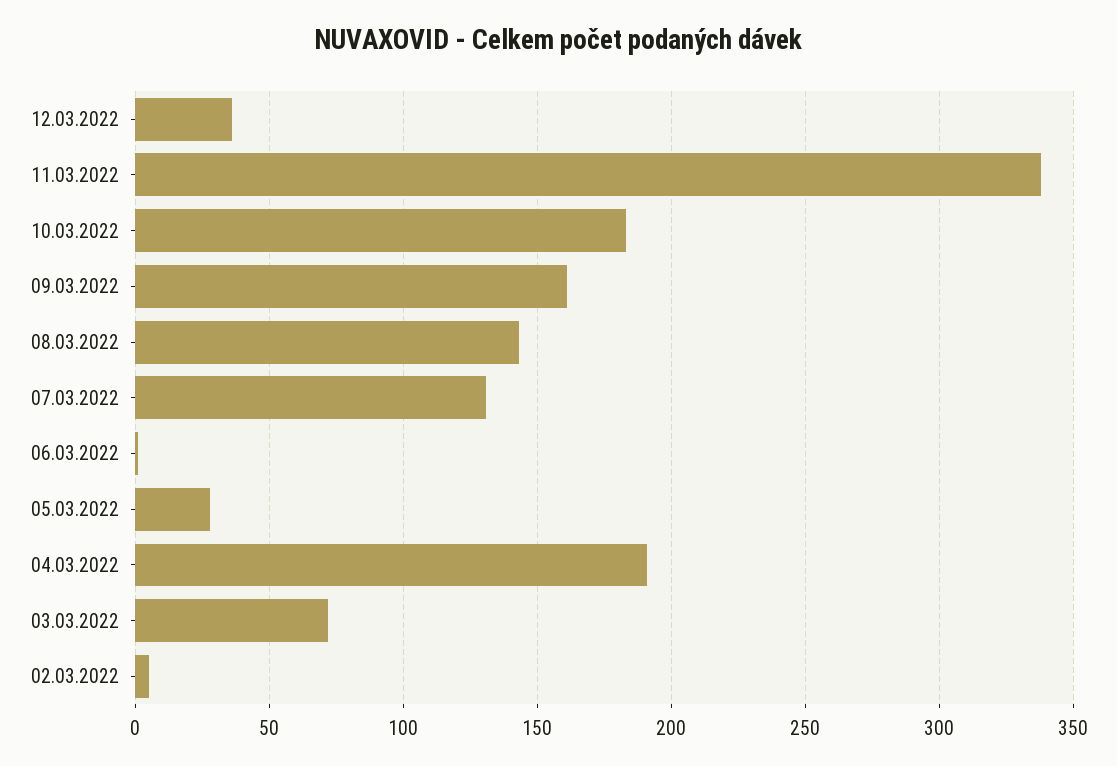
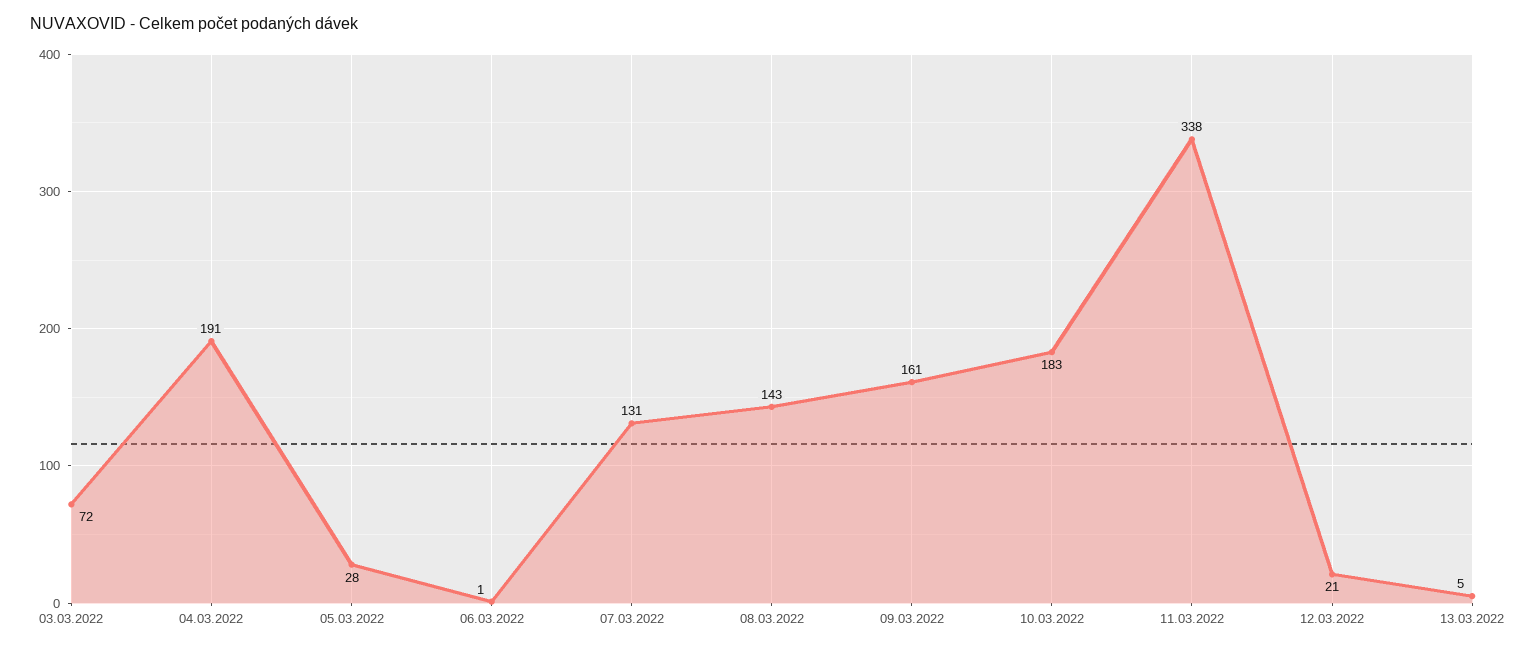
12.03.2022: 35 -> 21
02.03.2022: 5 -> none
13.03.2022: none -> 5

